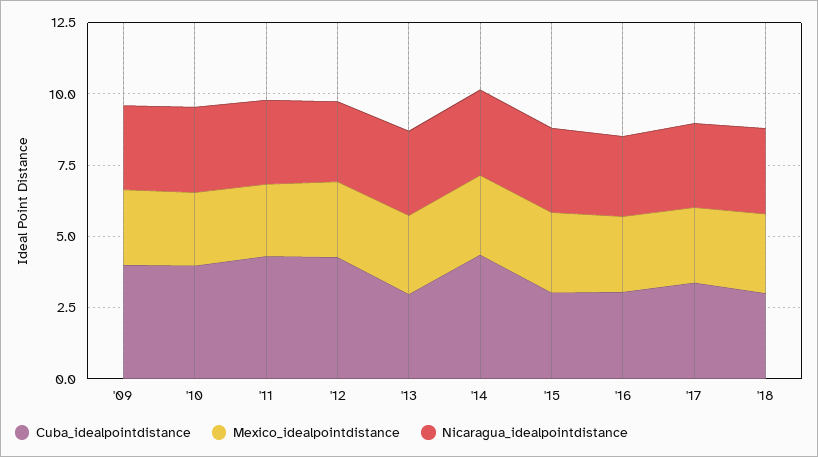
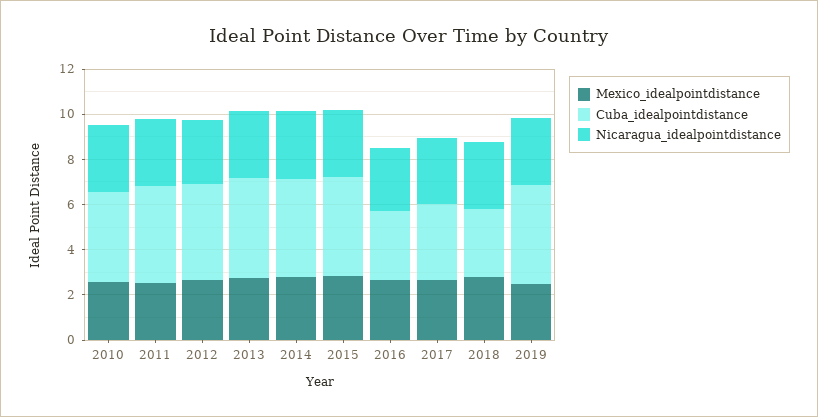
Cuba_idealpointdistance, '09: 4 -> none
Mexico_idealpointdistance, '09: 2.5 -> none
Nicaragua_idealpointdistance, '09: 3 -> none
Cuba_idealpointdistance, '13: 3 -> 4.5
Cuba_idealpointdistance, '15: 3 -> 4.5
Mexico_idealpointdistance, 2019: none -> 2.5
Cuba_idealpointdistance, 2019: none -> 4.5
Nicaragua_idealpointdistance, 2019: none -> 3

